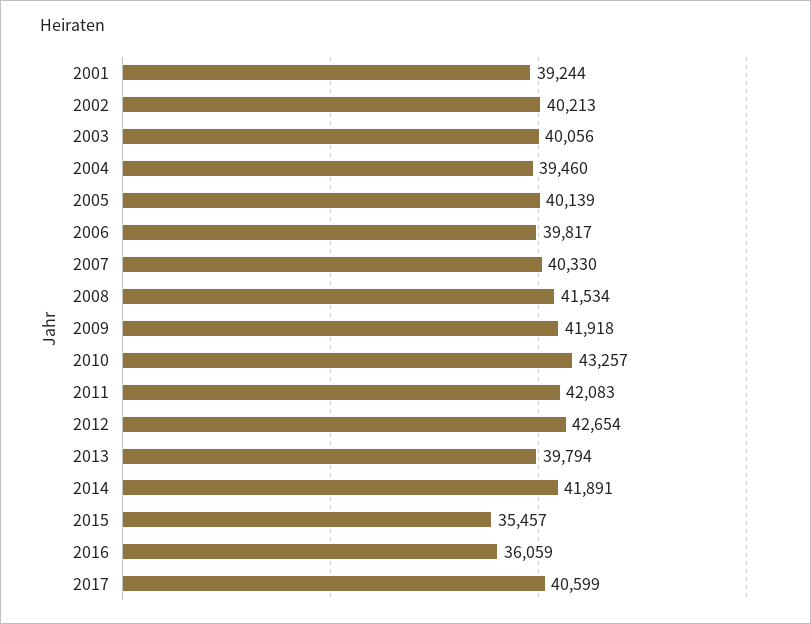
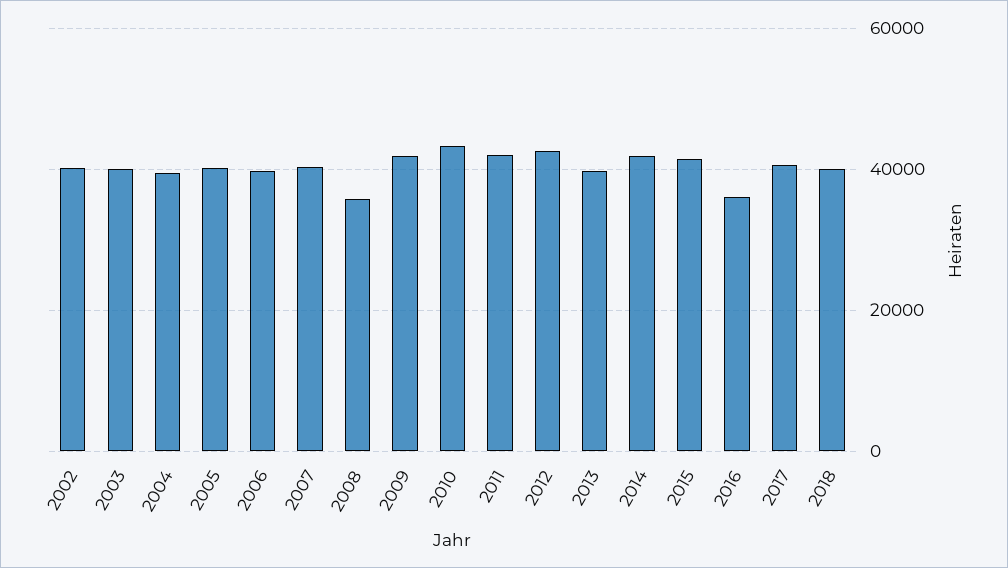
2001: 39244 -> none
2008: 41534 -> 36000
2015: 35457 -> 42000
2018: none -> 40000

